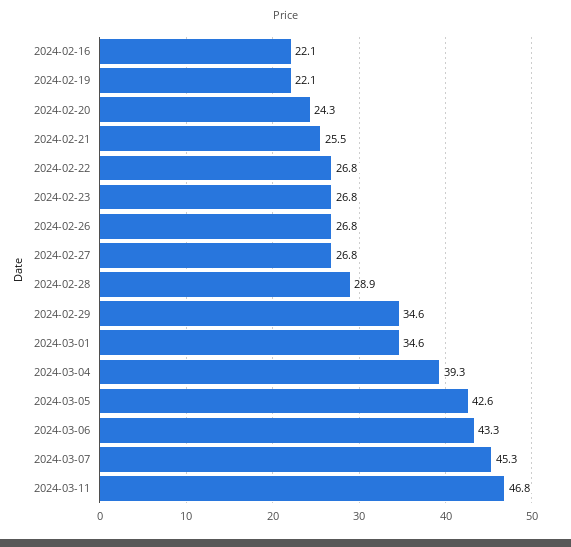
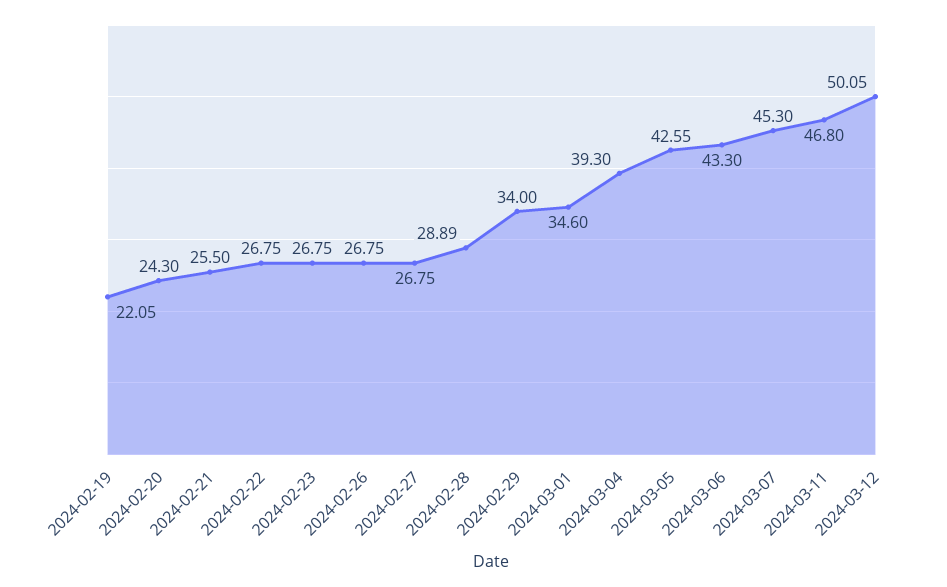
2024-02-16: 22.1 -> none
2024-02-29: 34.6 -> 34
2024-03-12: none -> 50.05

